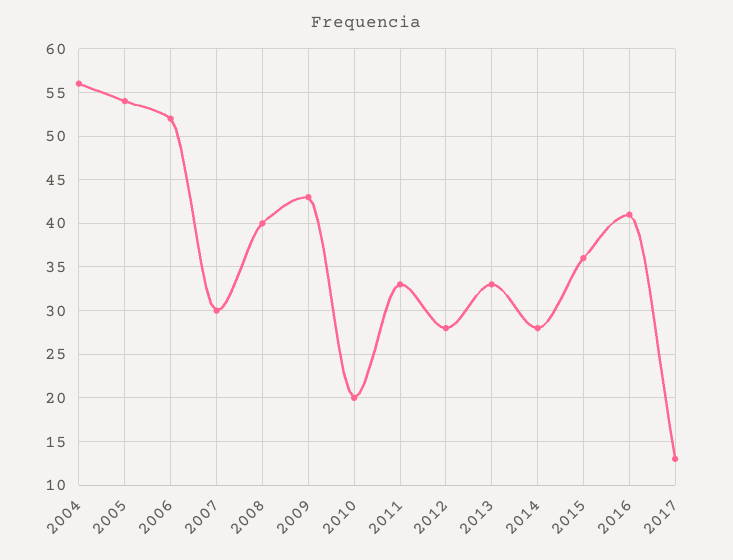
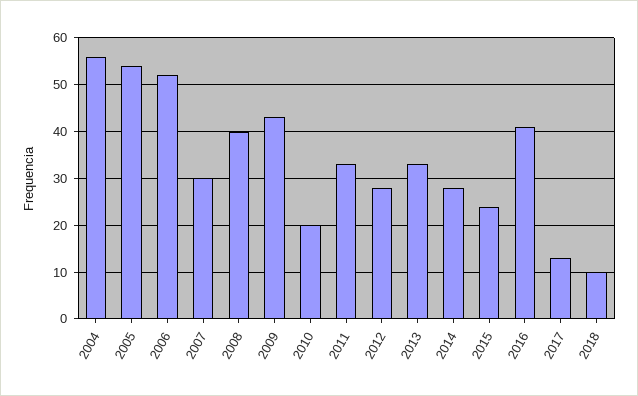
2015: 36 -> 25
2018: none -> 10

